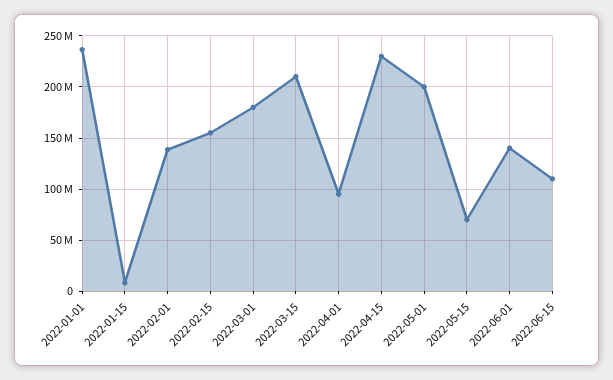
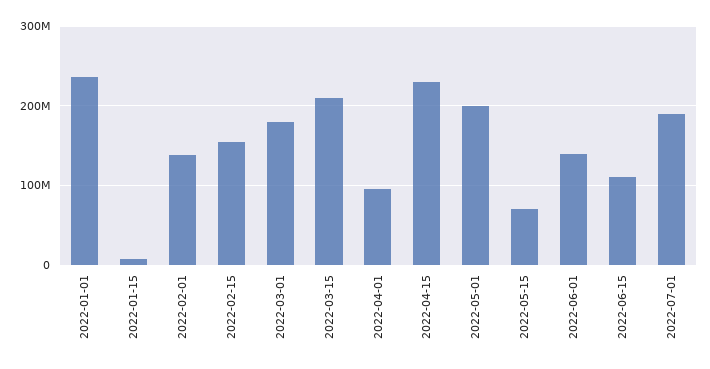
2022-07-01: none -> 190000000

